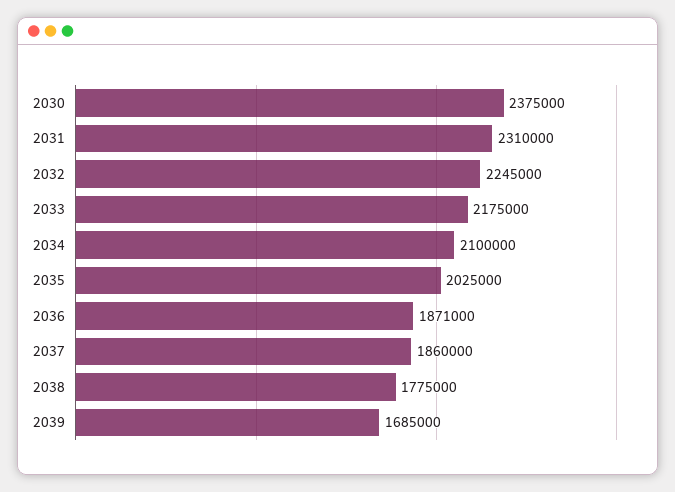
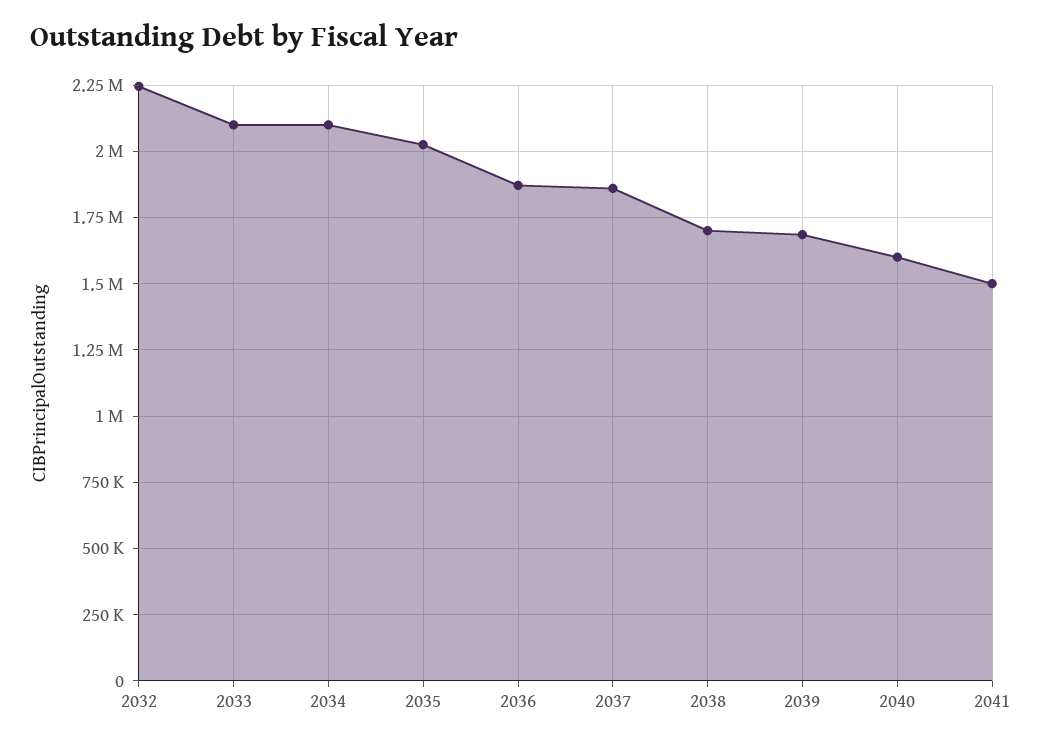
2030: 2375000 -> none
2031: 2310000 -> none
2033: 2175000 -> 2100000
2038: 1775000 -> 1700000
2040: none -> 1600000
2041: none -> 1500000

